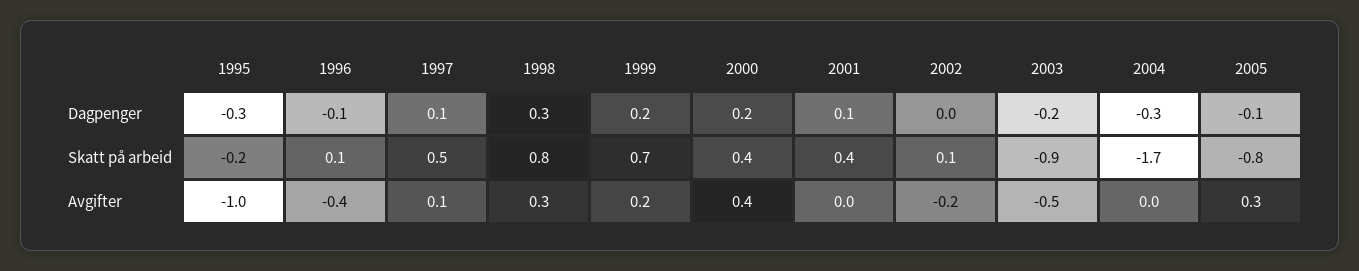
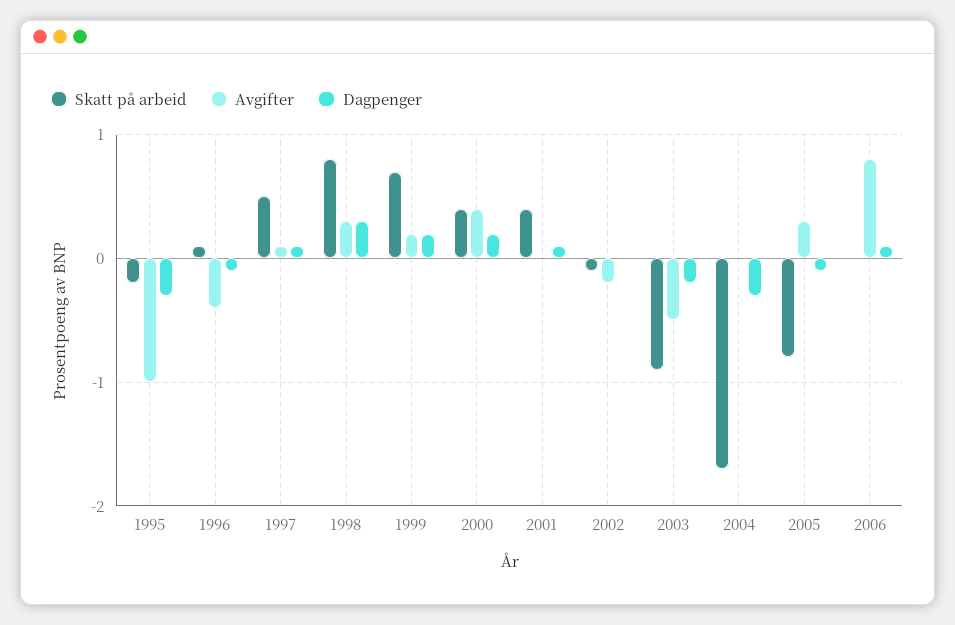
Skatt på arbeid, 2002: 0.1 -> -0.1
Skatt på arbeid, 2006: none -> 0
Avgifter, 2006: none -> 0.8
Dagpenger, 2006: none -> 0.1

